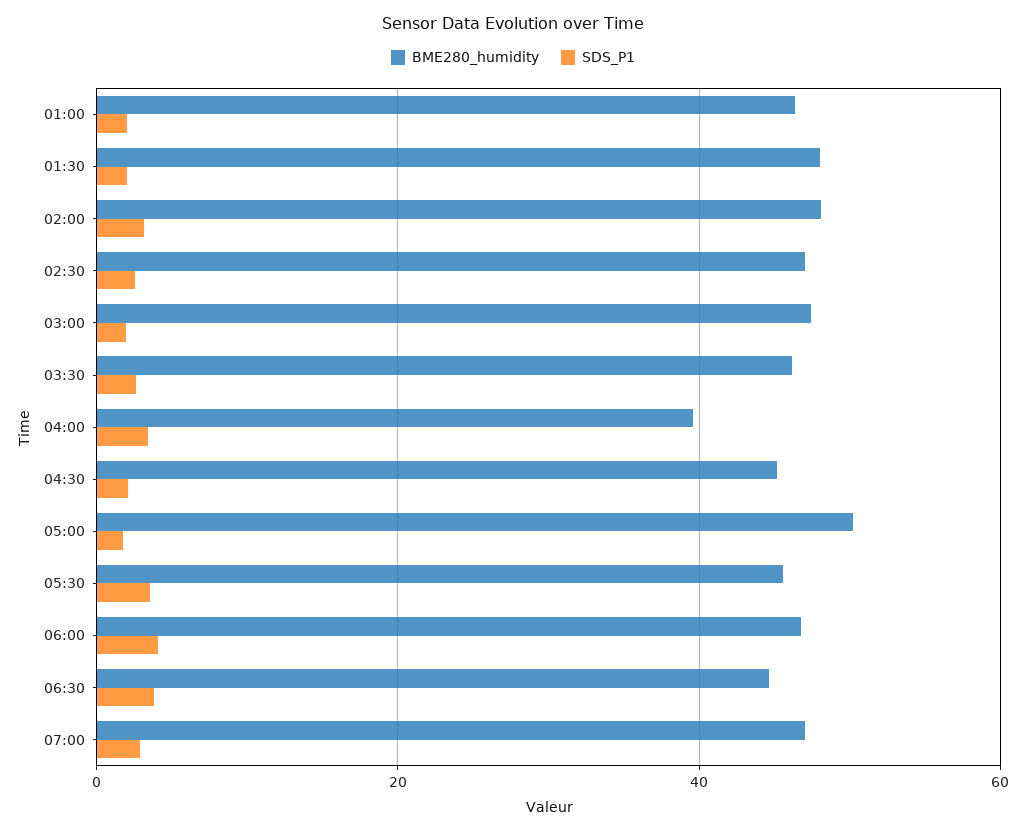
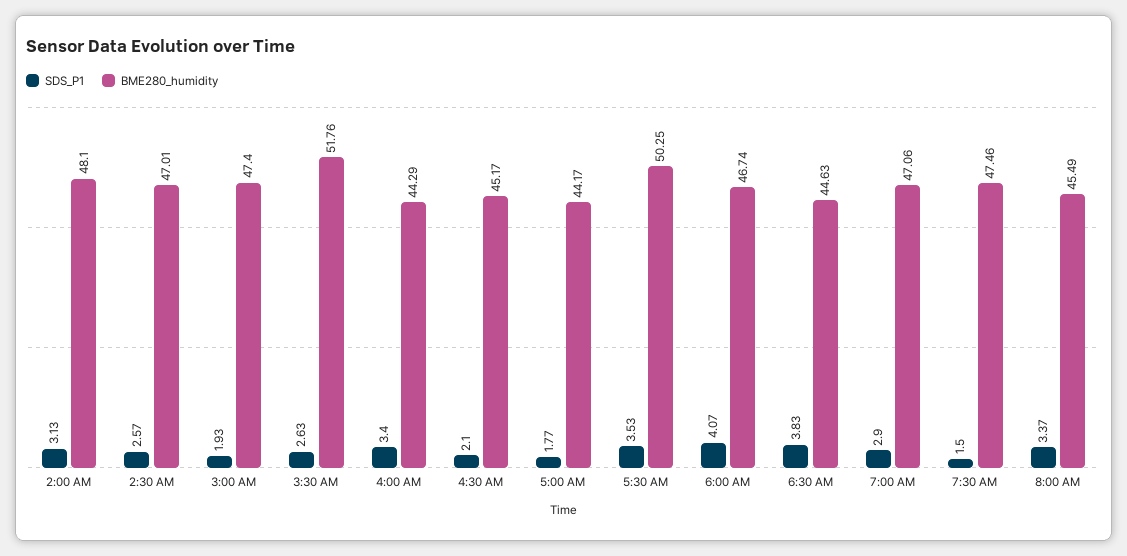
BME280_humidity, 01:00: 46 -> none
SDS_P1, 01:00: 2 -> none
BME280_humidity, 01:30: 48 -> none
SDS_P1, 01:30: 2 -> none
BME280_humidity, 03:30: 46 -> 51.76
BME280_humidity, 04:00: 40 -> 44.29
BME280_humidity, 05:00: 50 -> 44.17
BME280_humidity, 05:30: 46 -> 50.25
SDS_P1, 7:30 AM: none -> 1.5
BME280_humidity, 7:30 AM: none -> 47.46
SDS_P1, 8:00 AM: none -> 3.37
BME280_humidity, 8:00 AM: none -> 45.49

